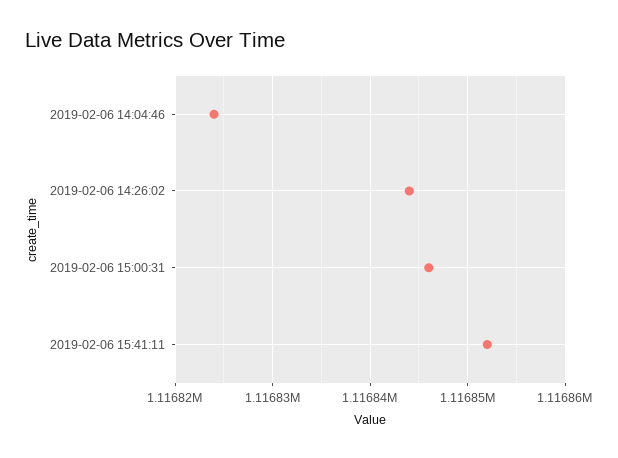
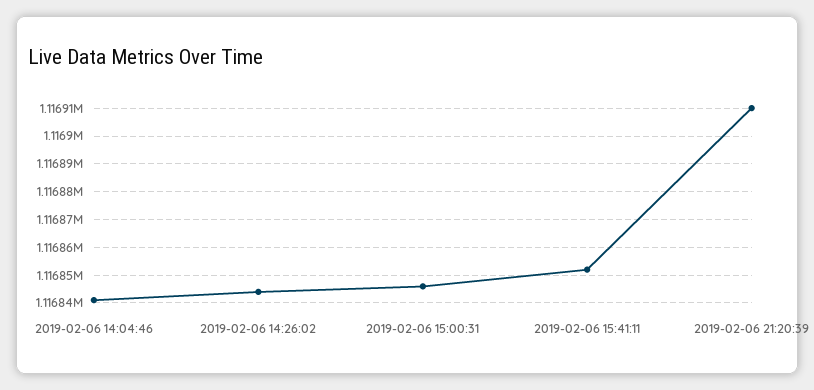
2019-02-06 14:04:46: 1116824 -> 1116840
2019-02-06 21:20:39: none -> 1116910

